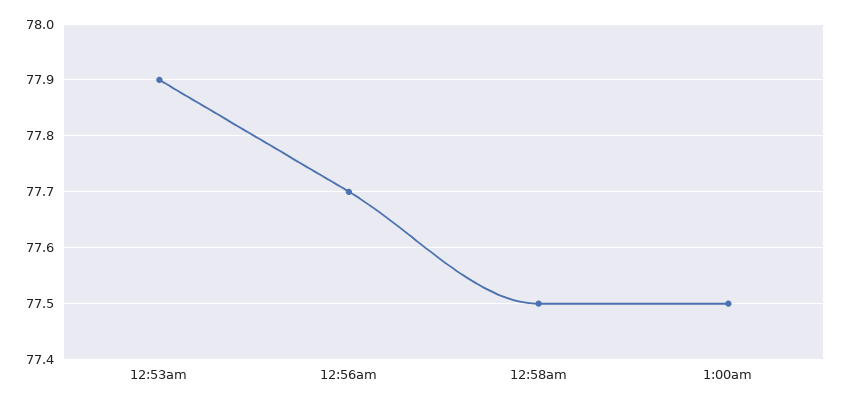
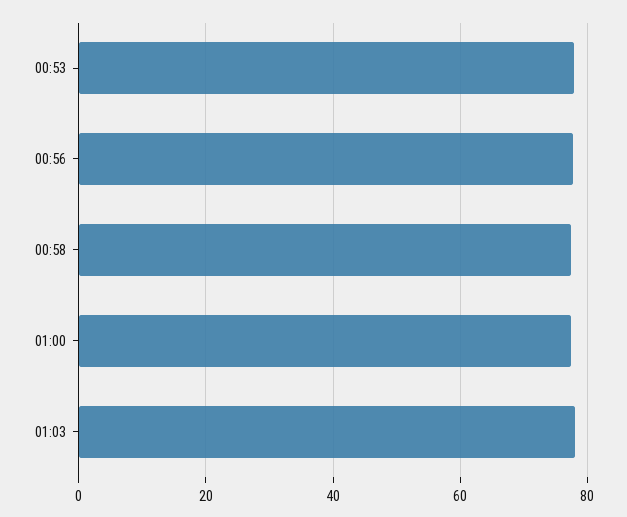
01:03: none -> 78

